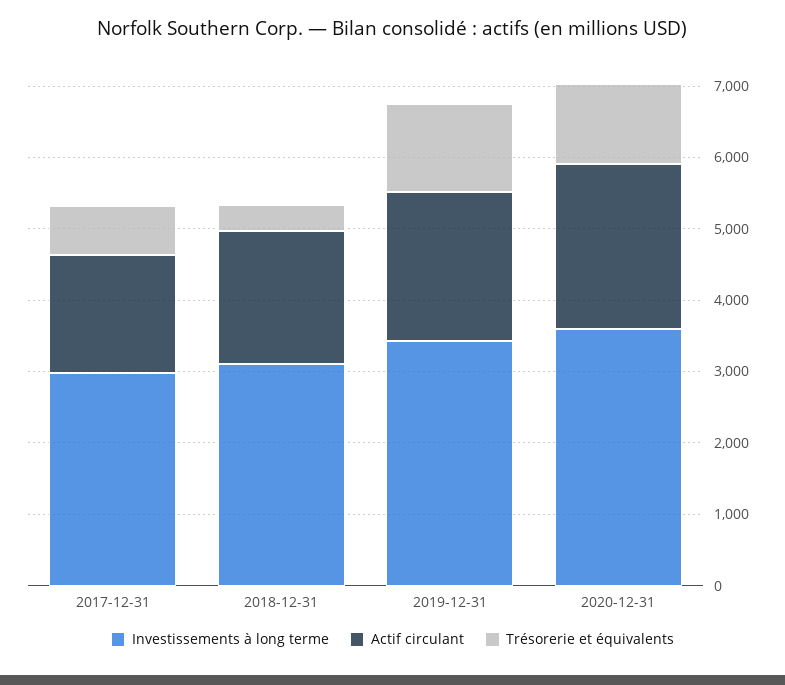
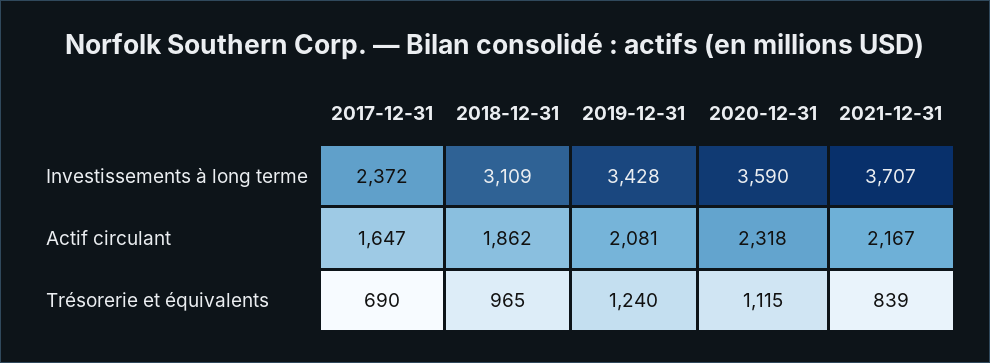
Investissements à long terme, 2017-12-31: 3000 -> 2372
Trésorerie et équivalents, 2018-12-31: 400 -> 965
Investissements à long terme, 2021-12-31: none -> 3707
Actif circulant, 2021-12-31: none -> 2167
Trésorerie et équivalents, 2021-12-31: none -> 839

